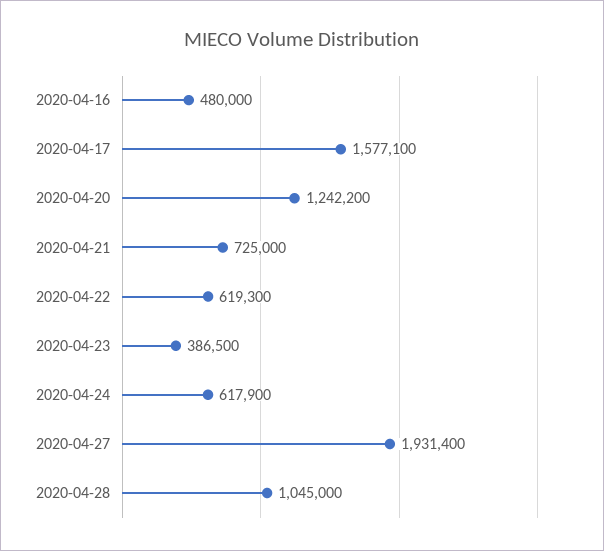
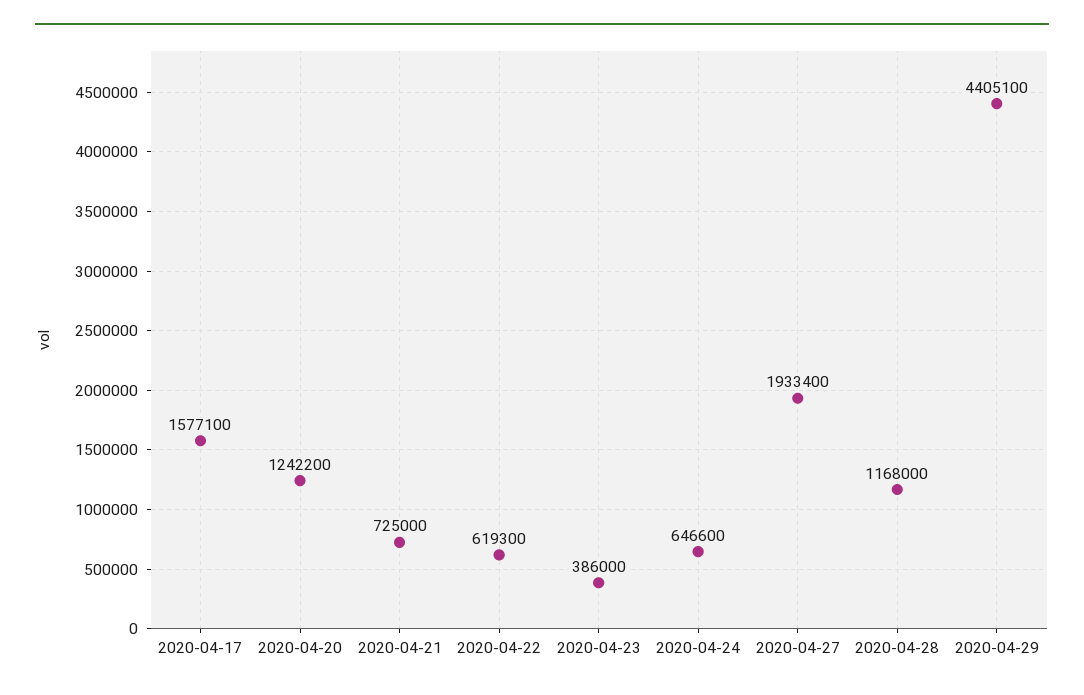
2020-04-16: 480000 -> none
2020-04-23: 386500 -> 386000
2020-04-24: 617900 -> 646600
2020-04-27: 1931400 -> 1933400
2020-04-28: 1045000 -> 1168000
2020-04-29: none -> 4405100

